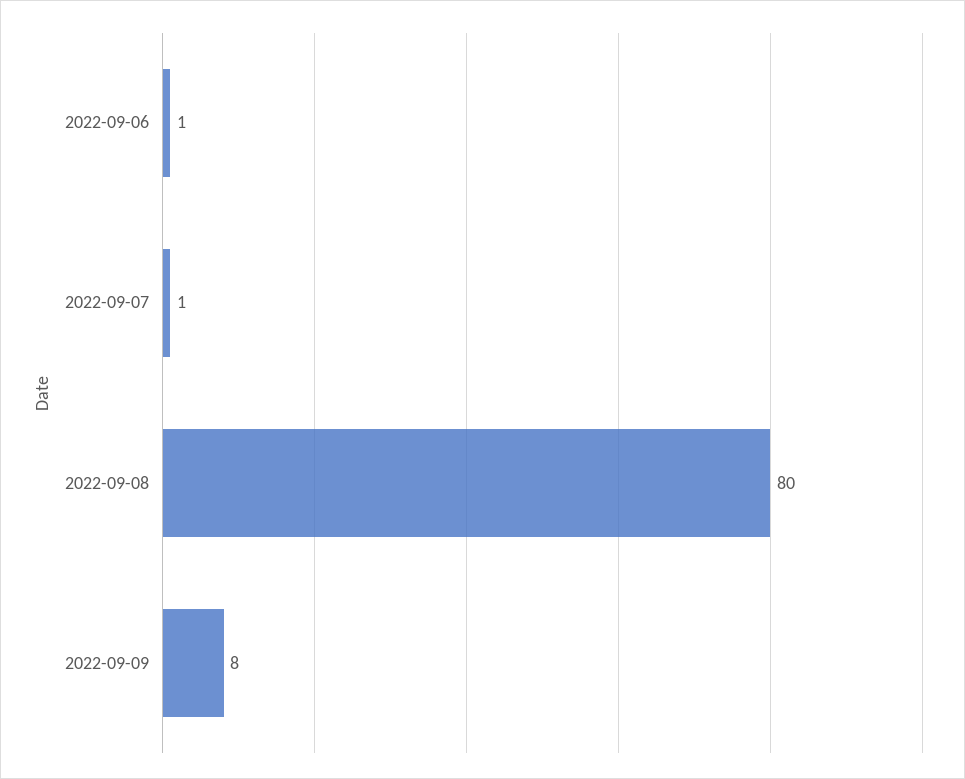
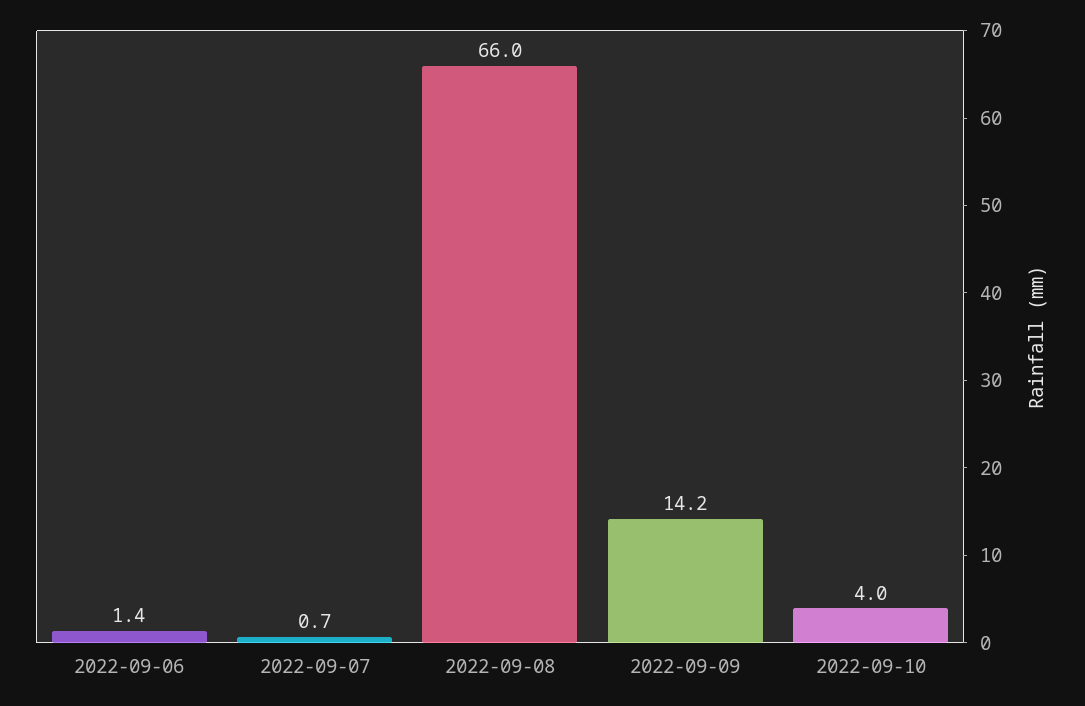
2022-09-08: 80 -> 66
2022-09-09: 8 -> 14.2
2022-09-10: none -> 4

